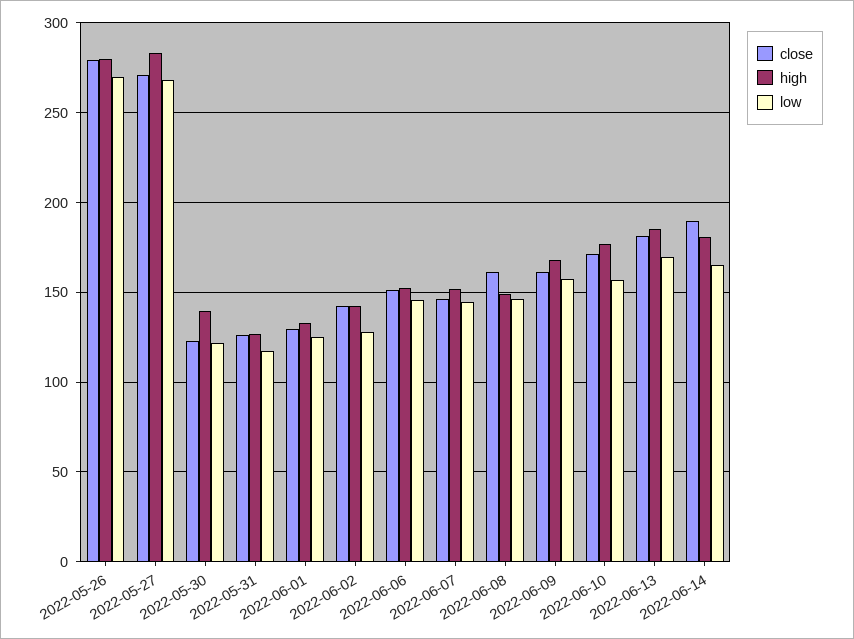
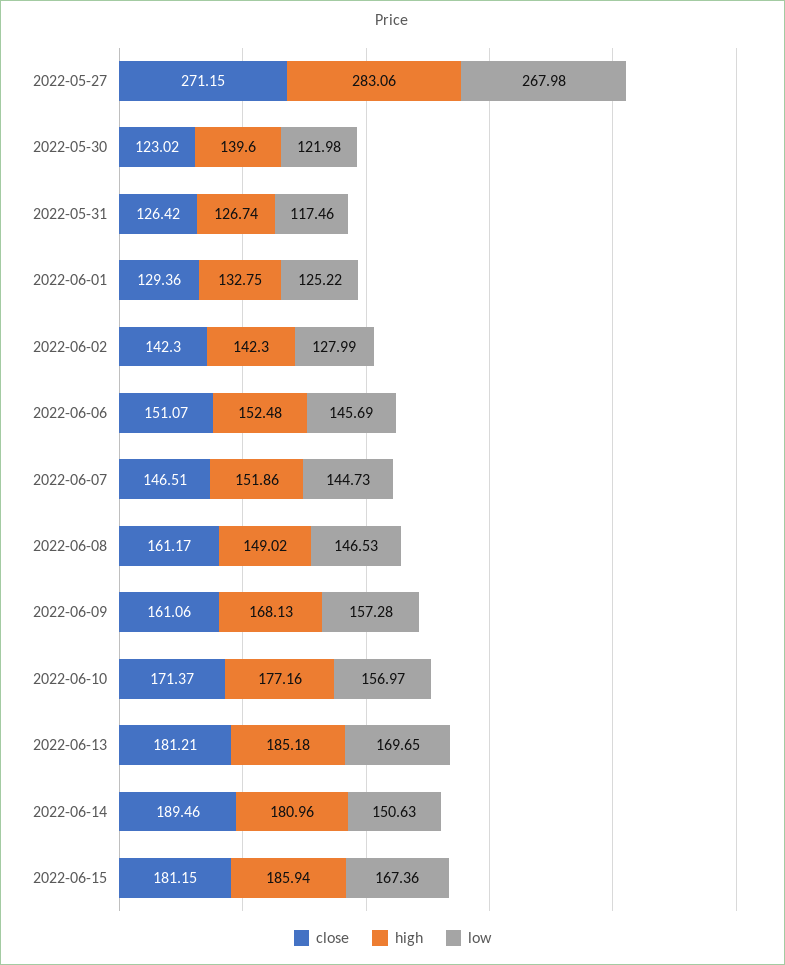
close, 2022-05-26: 280 -> none
high, 2022-05-26: 280 -> none
low, 2022-05-26: 270 -> none
low, 2022-06-14: 165 -> 150.63
close, 2022-06-15: none -> 181.15
high, 2022-06-15: none -> 185.94
low, 2022-06-15: none -> 167.36

